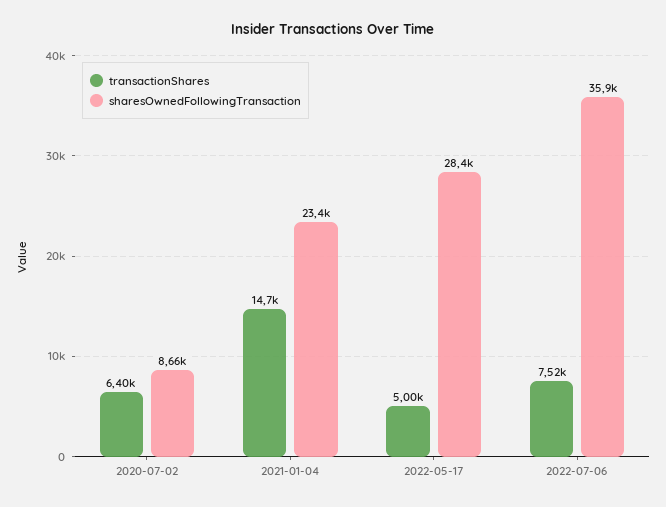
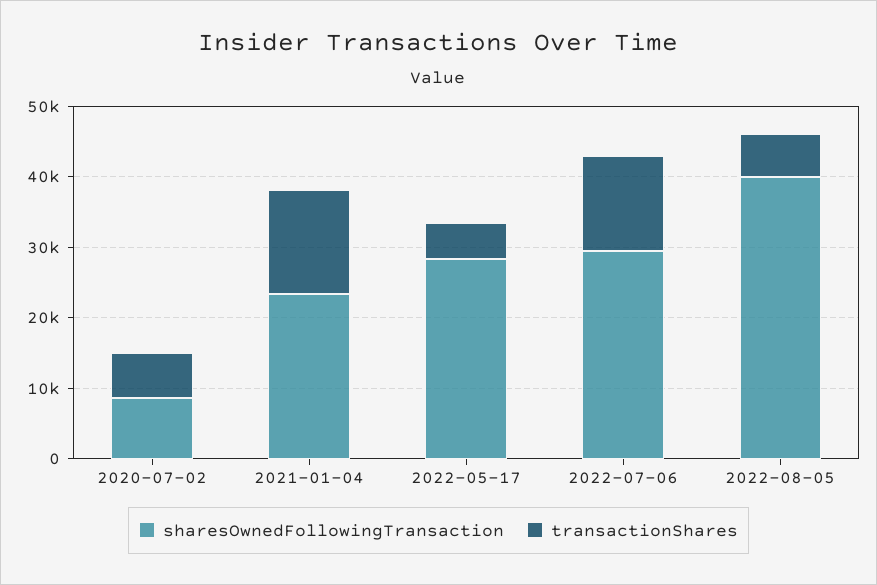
transactionShares, 2022-07-06: 7520 -> 14000
sharesOwnedFollowingTransaction, 2022-07-06: 35900 -> 30000
sharesOwnedFollowingTransaction, 2022-08-05: none -> 40000
transactionShares, 2022-08-05: none -> 6000

